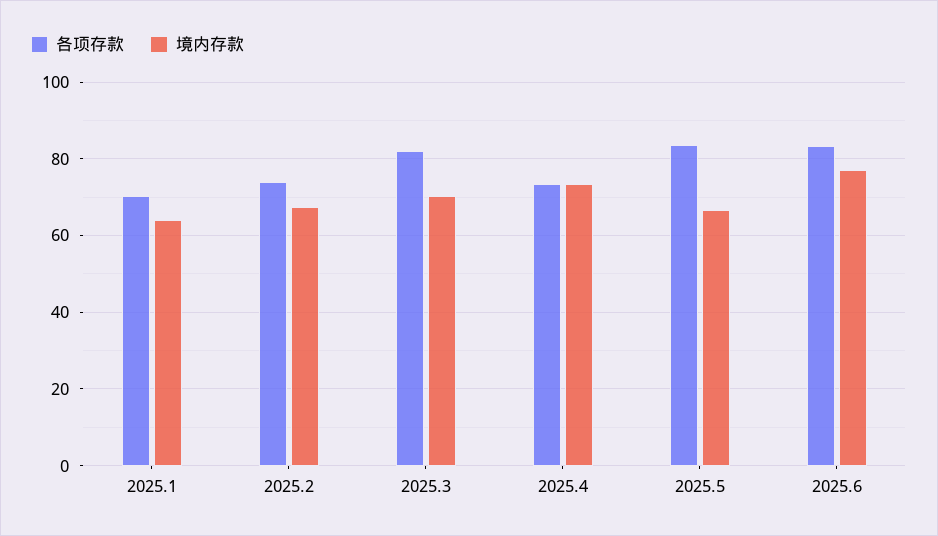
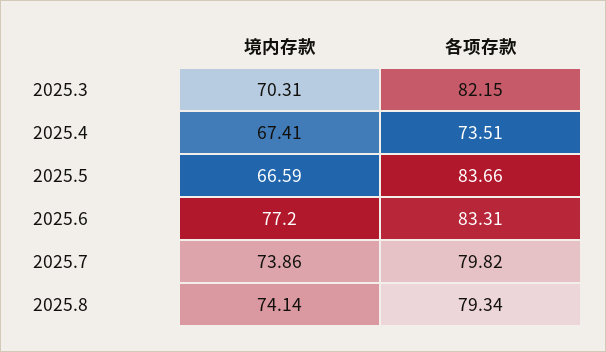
各项存款, 2025.1: 70 -> none
境内存款, 2025.1: 64 -> none
各项存款, 2025.2: 74 -> none
境内存款, 2025.2: 68 -> none
境内存款, 2025.4: 74 -> 67.41
境内存款, 2025.7: none -> 73.86
各项存款, 2025.7: none -> 79.82
境内存款, 2025.8: none -> 74.14
各项存款, 2025.8: none -> 79.34

